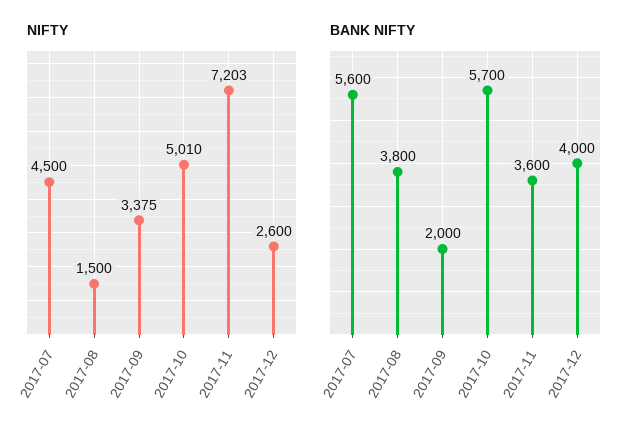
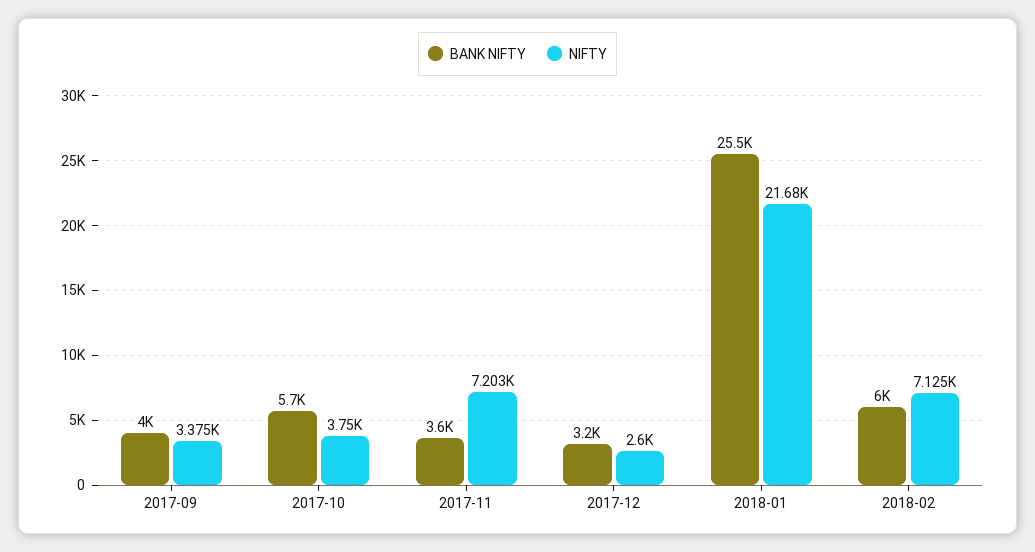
NIFTY, 2017-07: 4500 -> none
NIFTY, 2017-08: 1500 -> none
NIFTY, 2017-10: 5010 -> 3750
BANK NIFTY, 2017-07: 5600 -> none
BANK NIFTY, 2017-08: 3800 -> none
BANK NIFTY, 2017-09: 2000 -> 4000
BANK NIFTY, 2017-12: 4000 -> 3200
BANK NIFTY, 2018-01: none -> 25500
NIFTY, 2018-01: none -> 21680
BANK NIFTY, 2018-02: none -> 6000
NIFTY, 2018-02: none -> 7125

